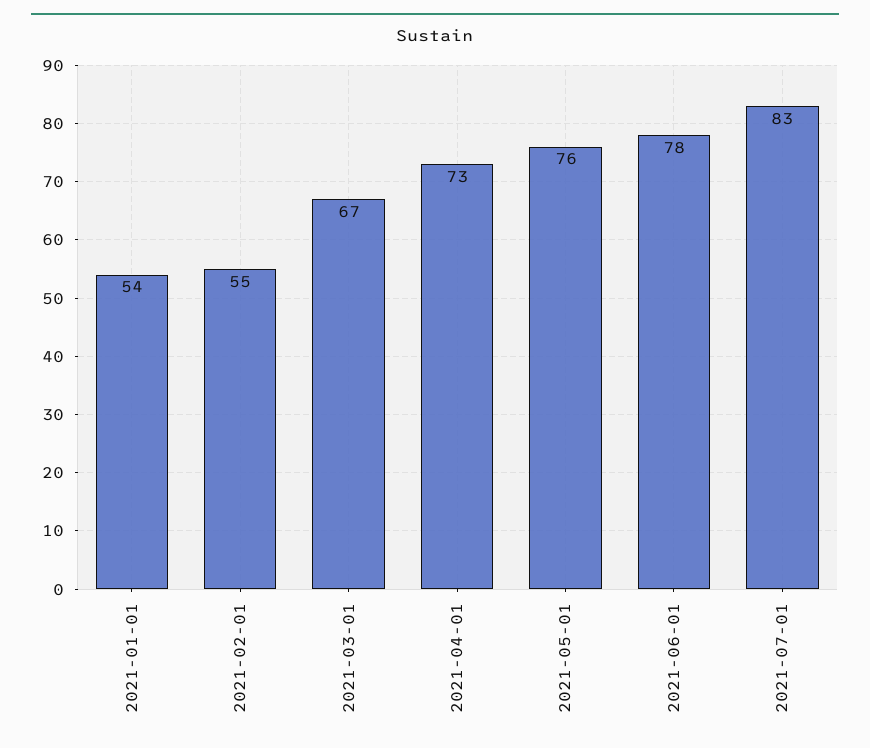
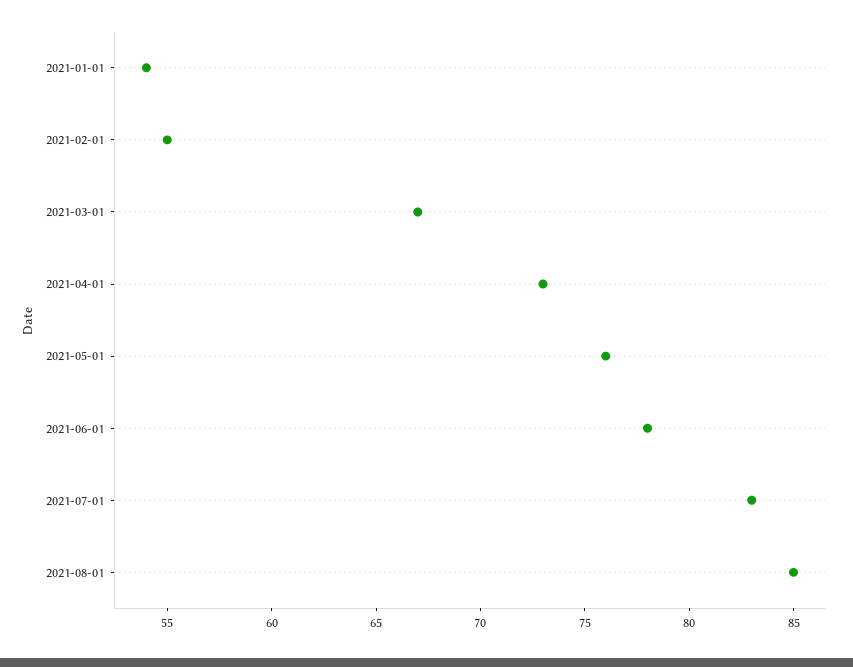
2021-08-01: none -> 85

